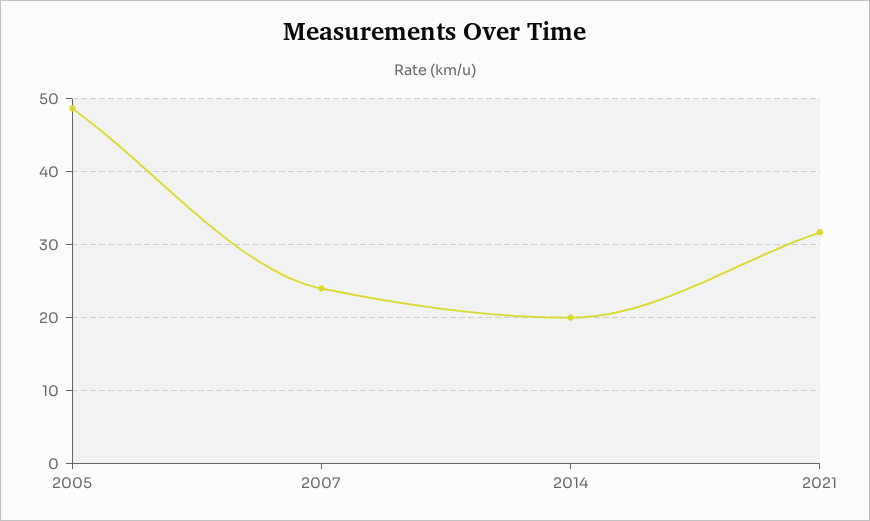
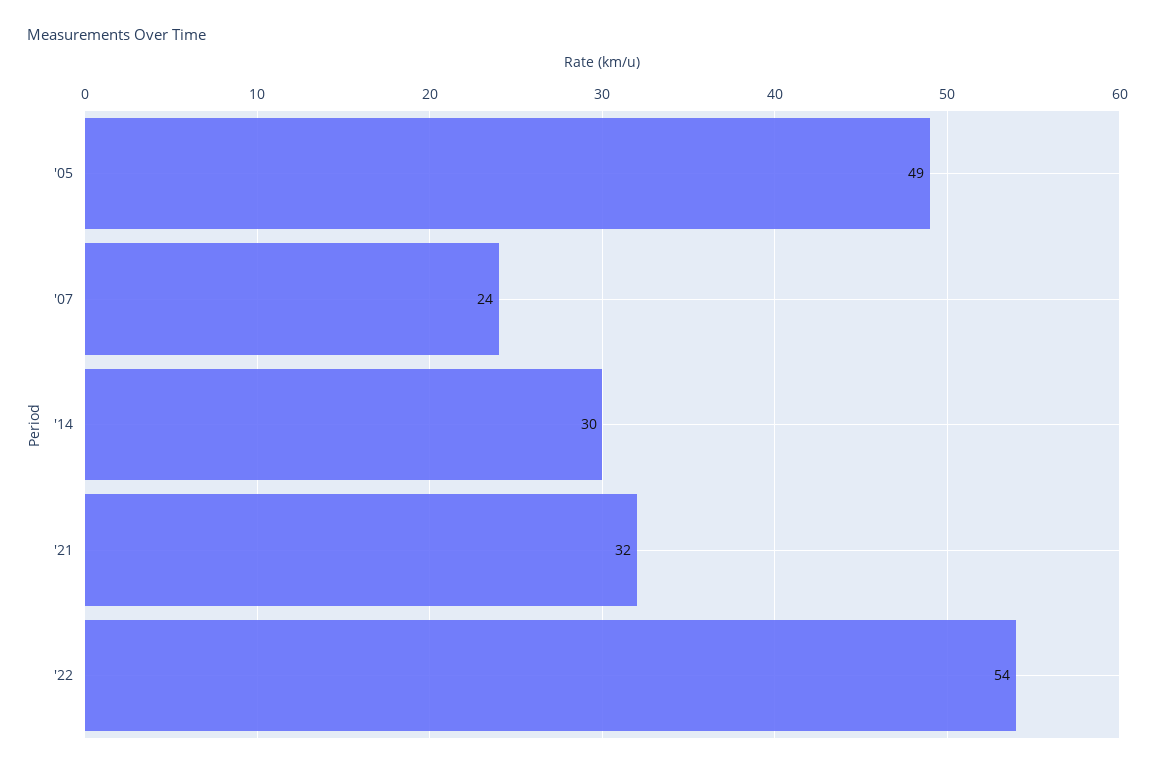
2014: 20 -> 30
'22: none -> 54

